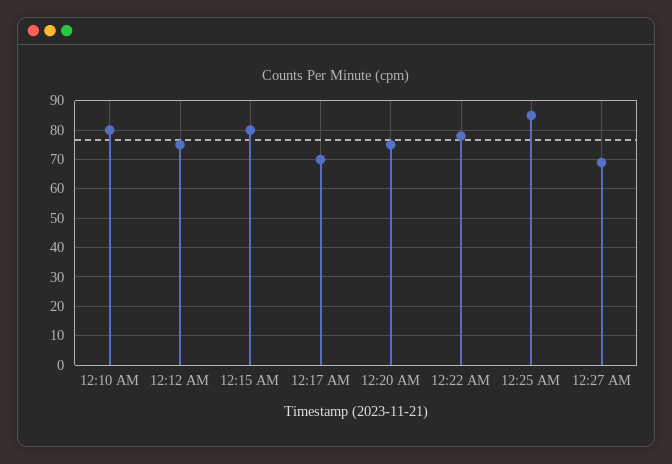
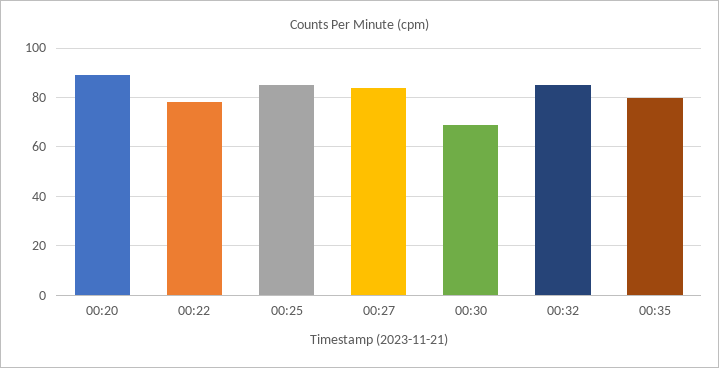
12:10 AM: 80 -> none
12:12 AM: 75 -> none
12:15 AM: 80 -> none
12:17 AM: 70 -> none
12:20 AM: 75 -> 90
12:27 AM: 70 -> 85
00:30: none -> 70
00:32: none -> 85
00:35: none -> 80

